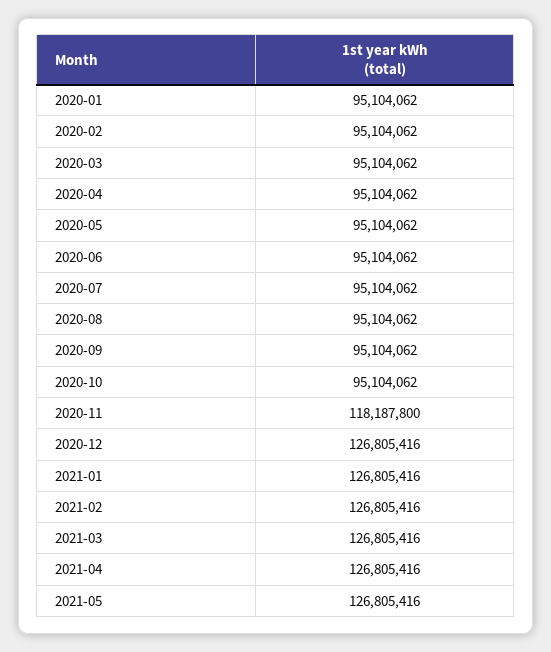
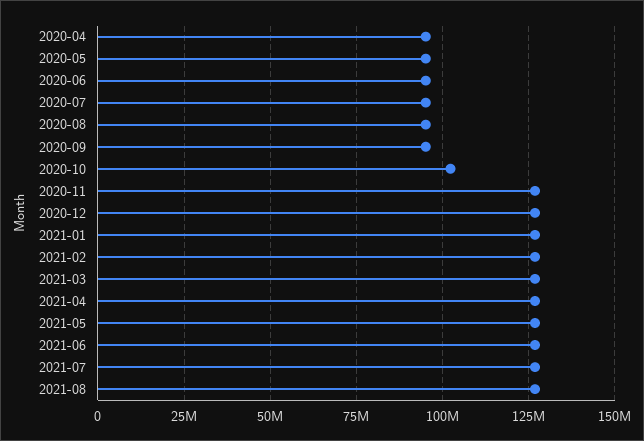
2020-01: 95104062 -> none
2020-02: 95104062 -> none
2020-03: 95104062 -> none
2020-10: 95104062 -> 102500000
2020-11: 118187800 -> 127500000
2021-06: none -> 127500000
2021-07: none -> 127500000
2021-08: none -> 127500000

